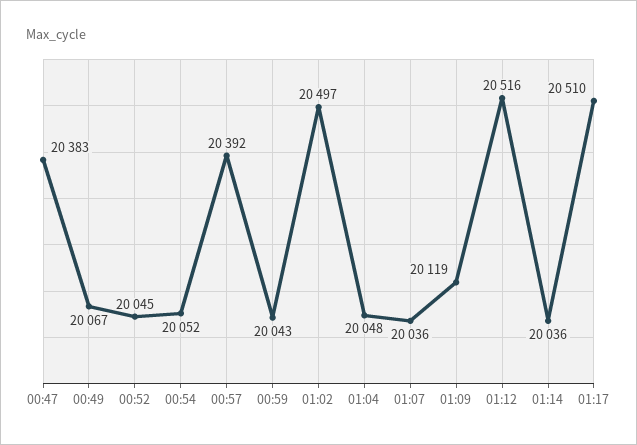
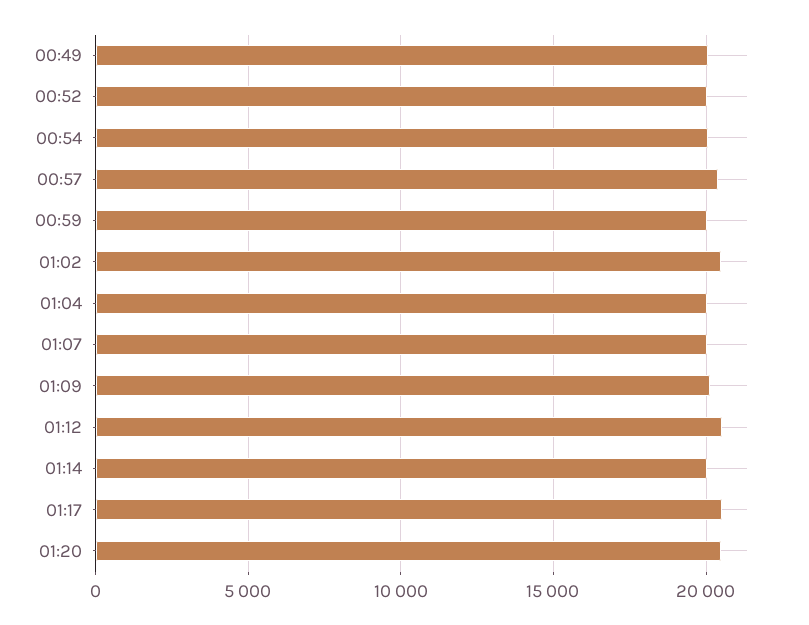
00:47: 20383 -> none
01:20: none -> 20500

